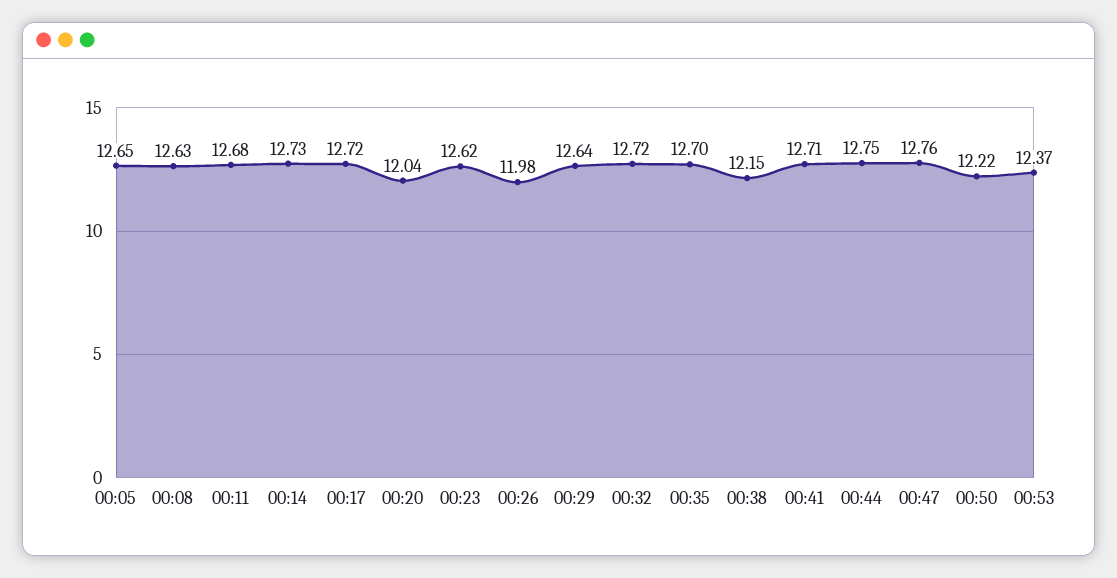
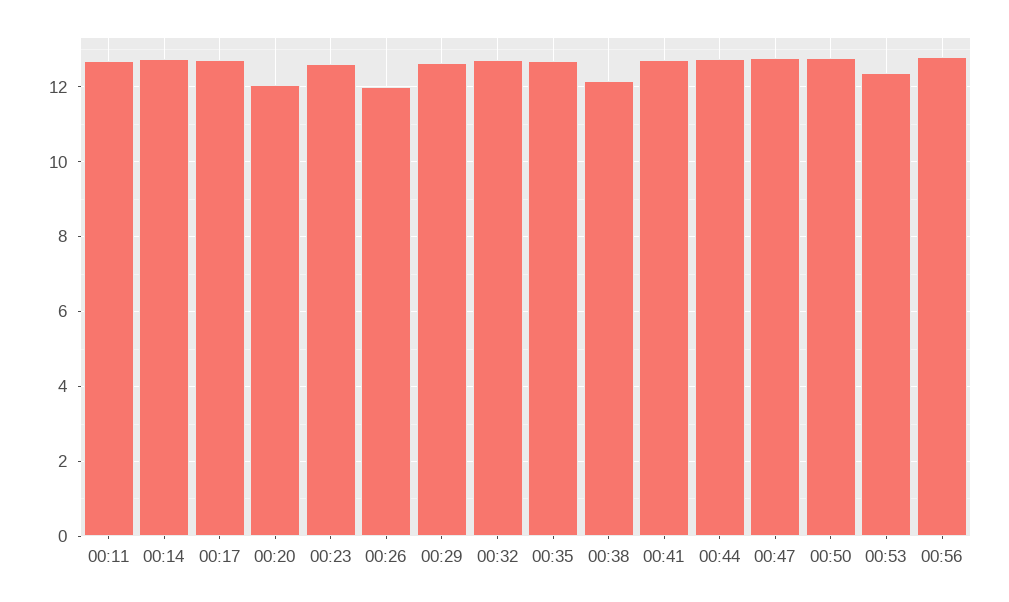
00:05: 12.65 -> none
00:08: 12.63 -> none
00:50: 12.22 -> 12.8
00:56: none -> 12.8

